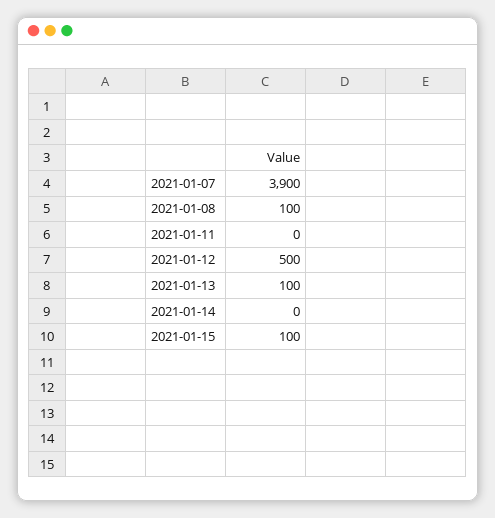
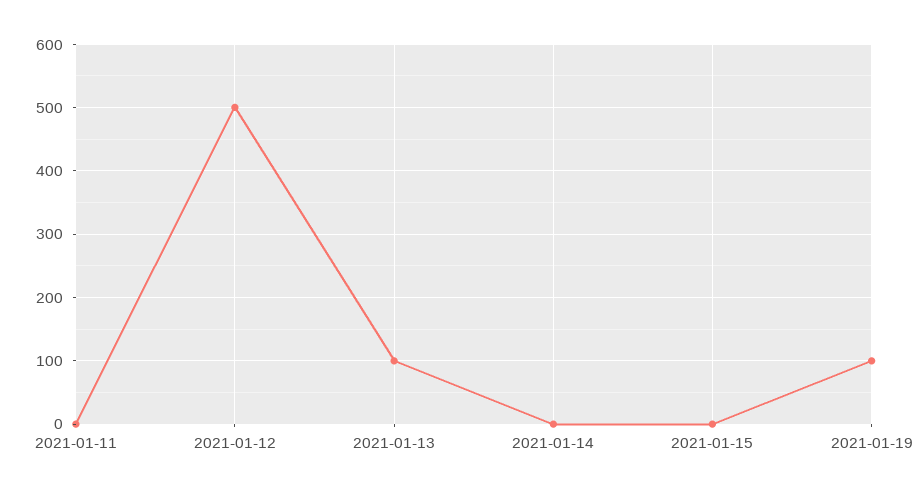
2021-01-07: 3900 -> none
2021-01-08: 100 -> none
2021-01-15: 100 -> 0
2021-01-19: none -> 100

